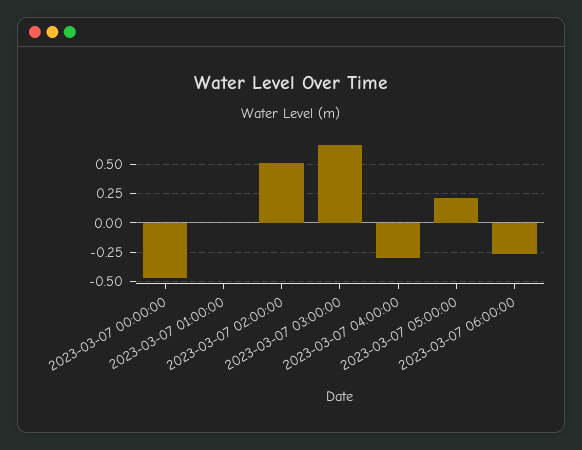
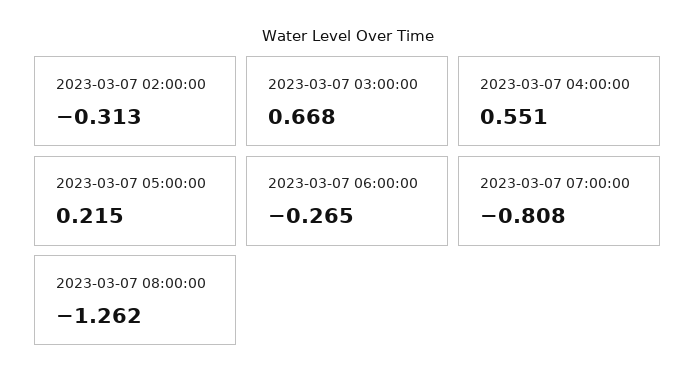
2023-03-07 00:00:00: -0.5 -> none
2023-03-07 01:00:00: 0 -> none
2023-03-07 02:00:00: 0.5 -> -0.313
2023-03-07 04:00:00: -0.25 -> 0.551
2023-03-07 07:00:00: none -> -0.808
2023-03-07 08:00:00: none -> -1.262

